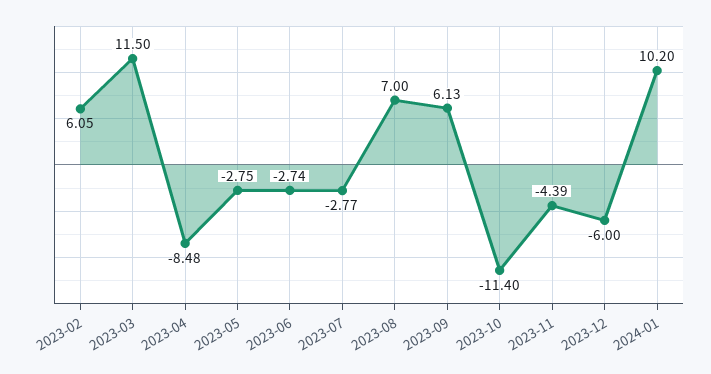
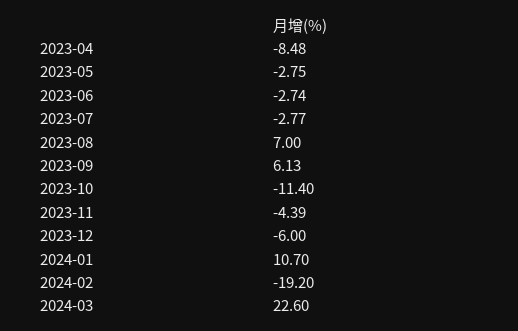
2023-02: 6.05 -> none
2023-03: 11.5 -> none
2024-01: 10.2 -> 10.7
2024-02: none -> -19.2
2024-03: none -> 22.6

